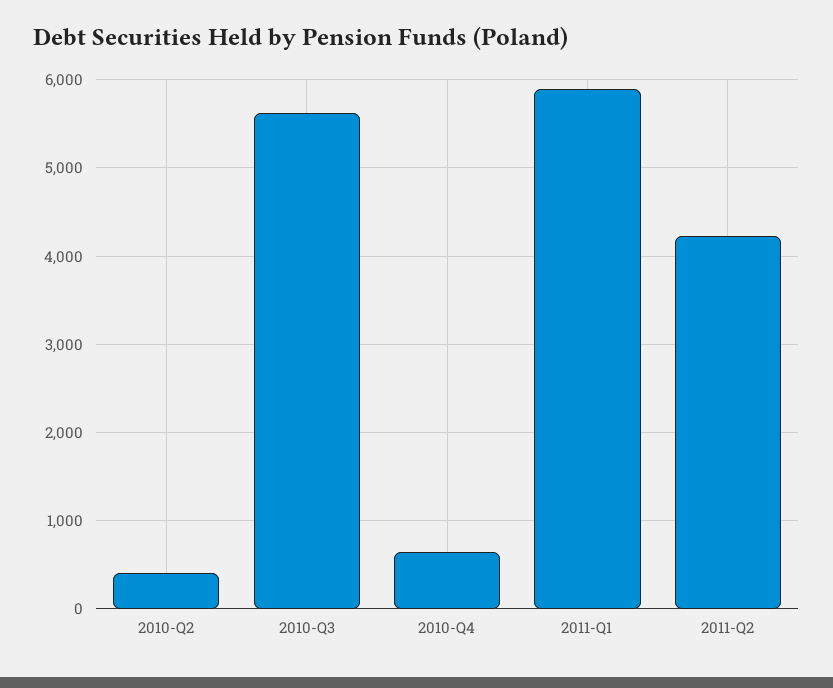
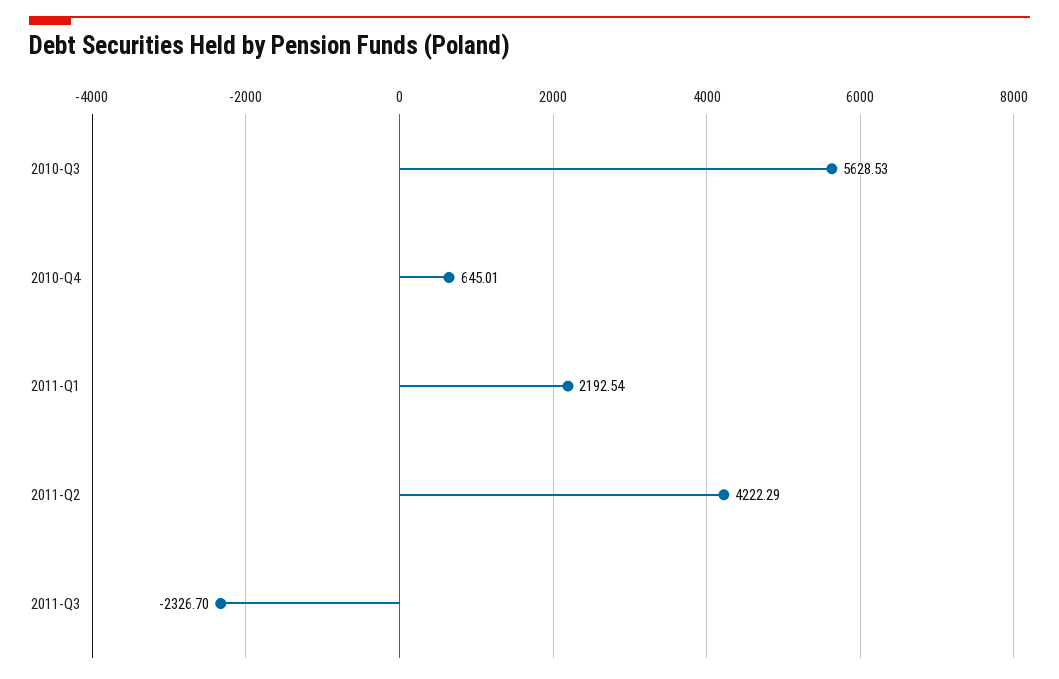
2010-Q2: 400 -> none
2011-Q1: 5900 -> 2192.54
2011-Q3: none -> -2326.7

